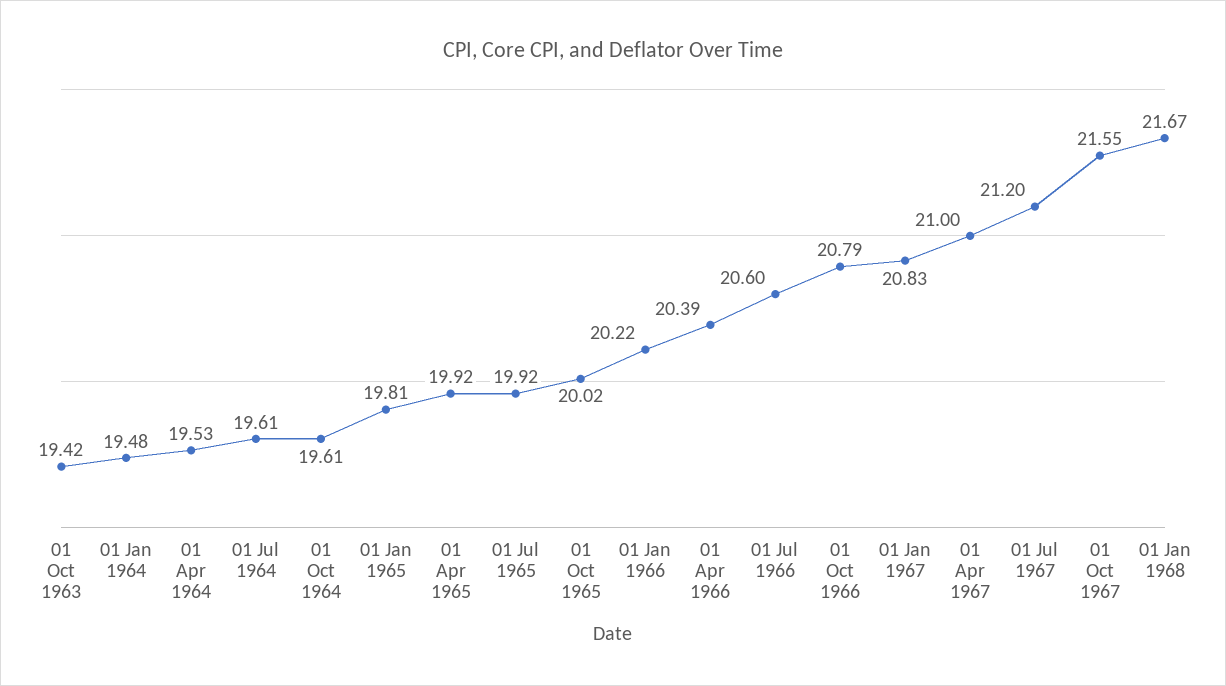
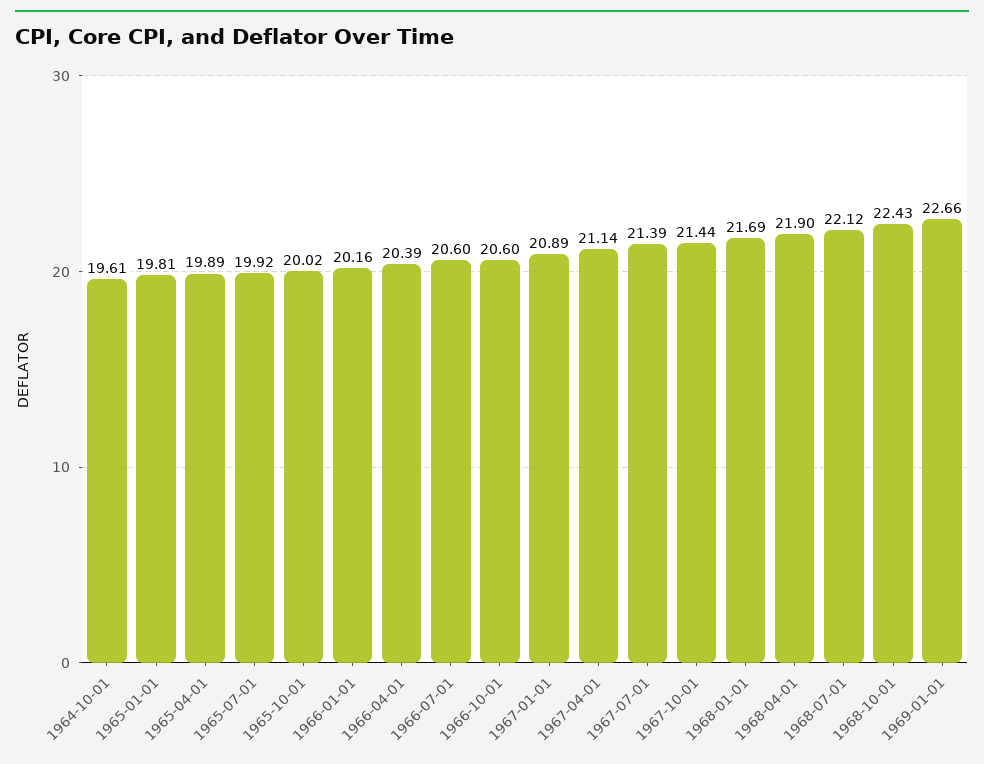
01 Oct 1963: 19.42 -> none
01 Jan 1964: 19.48 -> none
01 Apr 1964: 19.53 -> none
01 Jul 1964: 19.61 -> none
01 Apr 1965: 19.92 -> 19.89
01 Jan 1966: 20.22 -> 20.16
01 Oct 1966: 20.79 -> 20.6
01 Jan 1967: 20.83 -> 20.89
01 Apr 1967: 21 -> 21.14
01 Jul 1967: 21.2 -> 21.39
01 Oct 1967: 21.55 -> 21.44
01 Jan 1968: 21.67 -> 21.69
1968-04-01: none -> 21.9
1968-07-01: none -> 22.12
1968-10-01: none -> 22.43
1969-01-01: none -> 22.66

